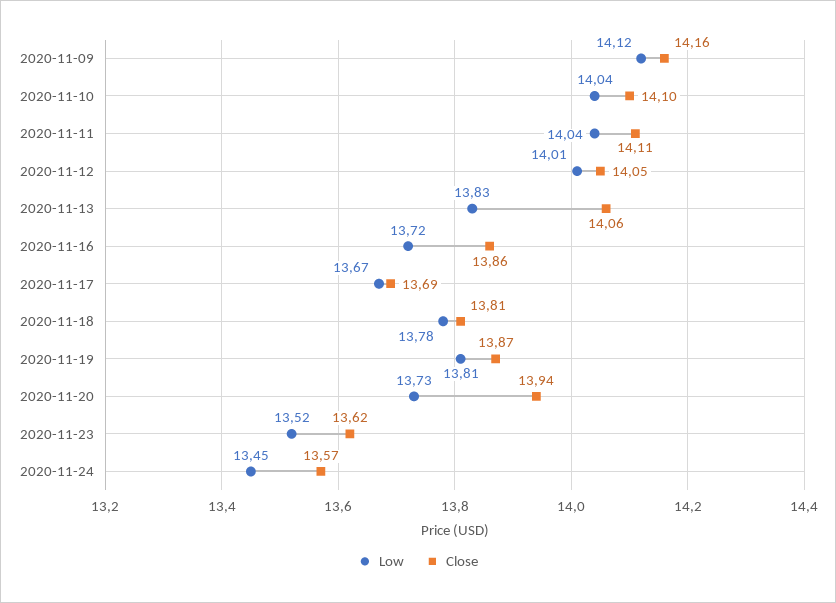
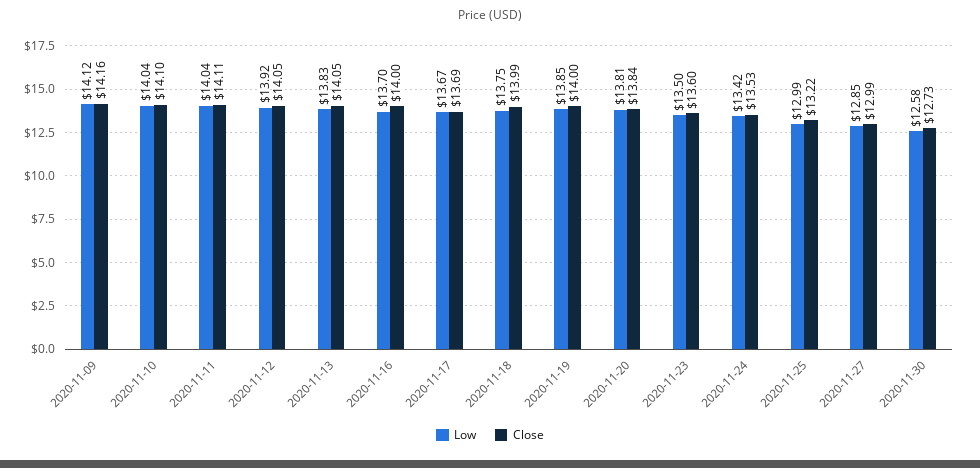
Low, 2020-11-12: 14.01 -> 13.92
Close, 2020-11-13: 14.06 -> 14.05
Low, 2020-11-16: 13.72 -> 13.7
Close, 2020-11-16: 13.86 -> 14
Low, 2020-11-18: 13.78 -> 13.75
Close, 2020-11-18: 13.81 -> 13.99
Low, 2020-11-19: 13.81 -> 13.85
Close, 2020-11-19: 13.87 -> 14
Low, 2020-11-20: 13.73 -> 13.81
Close, 2020-11-20: 13.94 -> 13.84
Low, 2020-11-23: 13.52 -> 13.5
Close, 2020-11-23: 13.62 -> 13.6
Low, 2020-11-24: 13.45 -> 13.42
Close, 2020-11-24: 13.57 -> 13.53
Low, 2020-11-25: none -> 12.99
Close, 2020-11-25: none -> 13.22
Low, 2020-11-27: none -> 12.85
Close, 2020-11-27: none -> 12.99
Low, 2020-11-30: none -> 12.58
Close, 2020-11-30: none -> 12.73

